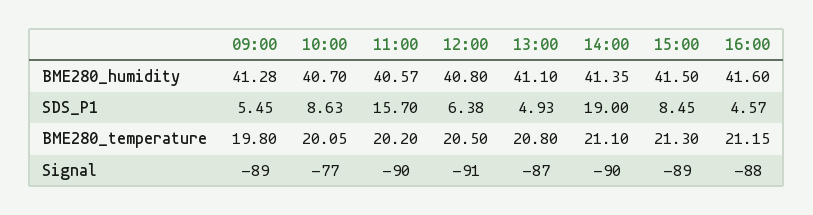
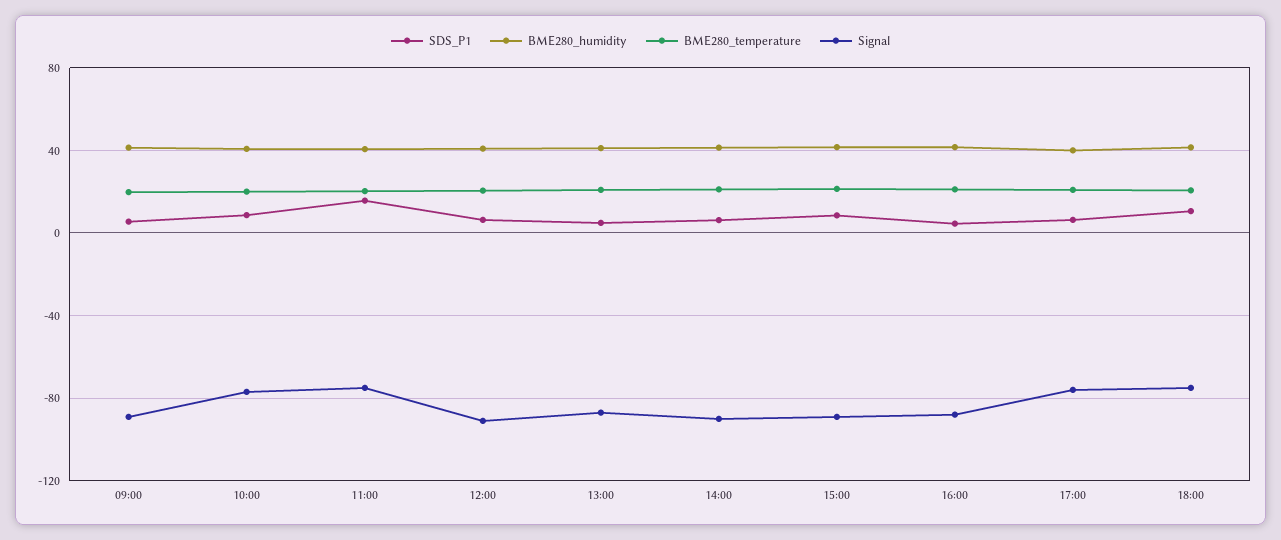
SDS_P1, 14:00: 19 -> 5
Signal, 11:00: -90 -> -75
SDS_P1, 17:00: none -> 5
BME280_humidity, 17:00: none -> 40
BME280_temperature, 17:00: none -> 20
Signal, 17:00: none -> -75
SDS_P1, 18:00: none -> 10
BME280_humidity, 18:00: none -> 40
BME280_temperature, 18:00: none -> 20
Signal, 18:00: none -> -75

